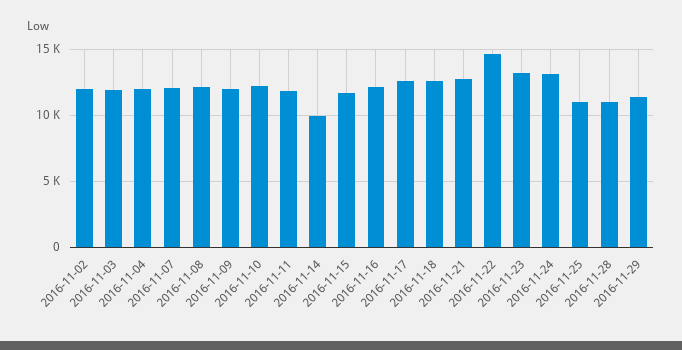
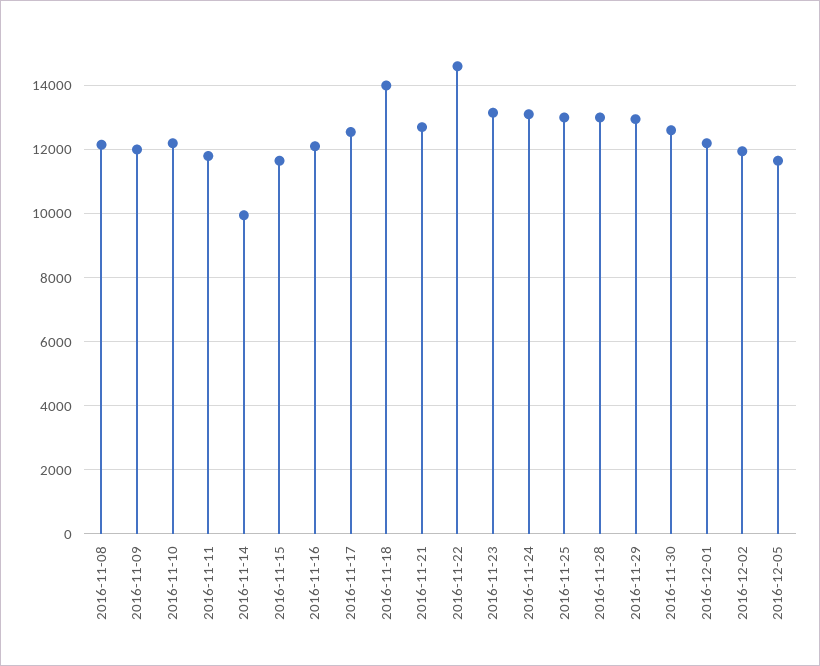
2016-11-02: 12000 -> none
2016-11-03: 12000 -> none
2016-11-04: 12000 -> none
2016-11-07: 12000 -> none
2016-11-18: 12500 -> 14000
2016-11-25: 11000 -> 13000
2016-11-28: 11000 -> 13000
2016-11-29: 11500 -> 13000
2016-11-30: none -> 12600
2016-12-01: none -> 12200
2016-12-02: none -> 12000
2016-12-05: none -> 11600

